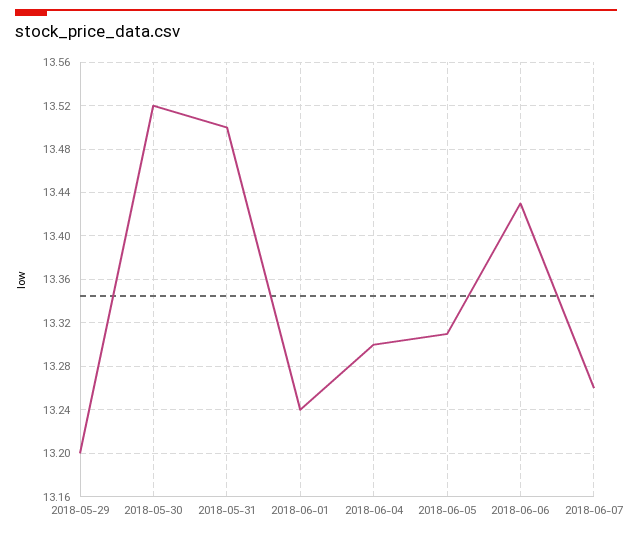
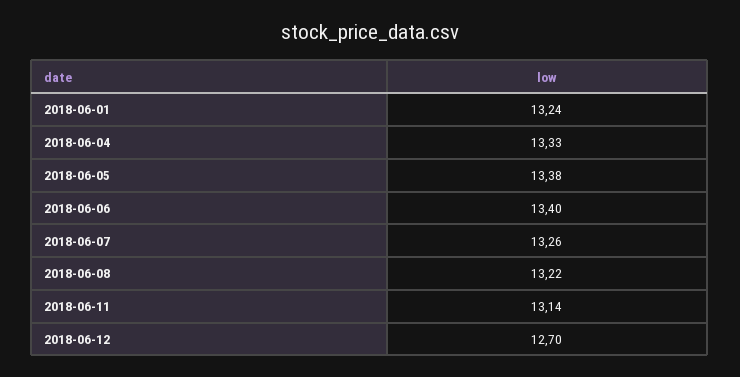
2018-05-29: 13.2 -> none
2018-05-30: 13.52 -> none
2018-05-31: 13.5 -> none
2018-06-04: 13.3 -> 13.33
2018-06-05: 13.31 -> 13.38
2018-06-06: 13.43 -> 13.4
2018-06-08: none -> 13.22
2018-06-11: none -> 13.14
2018-06-12: none -> 12.7

